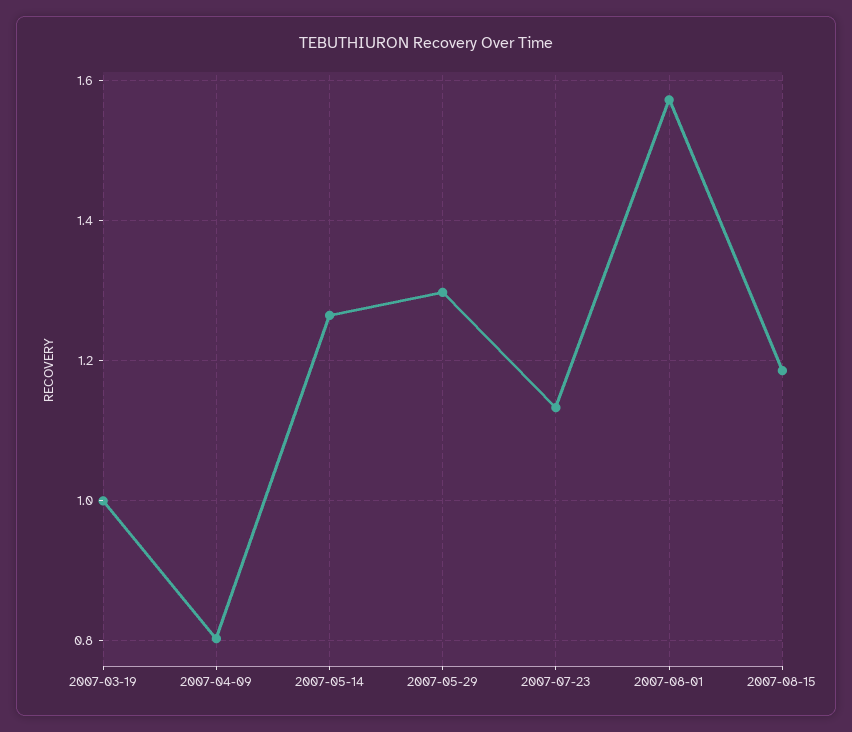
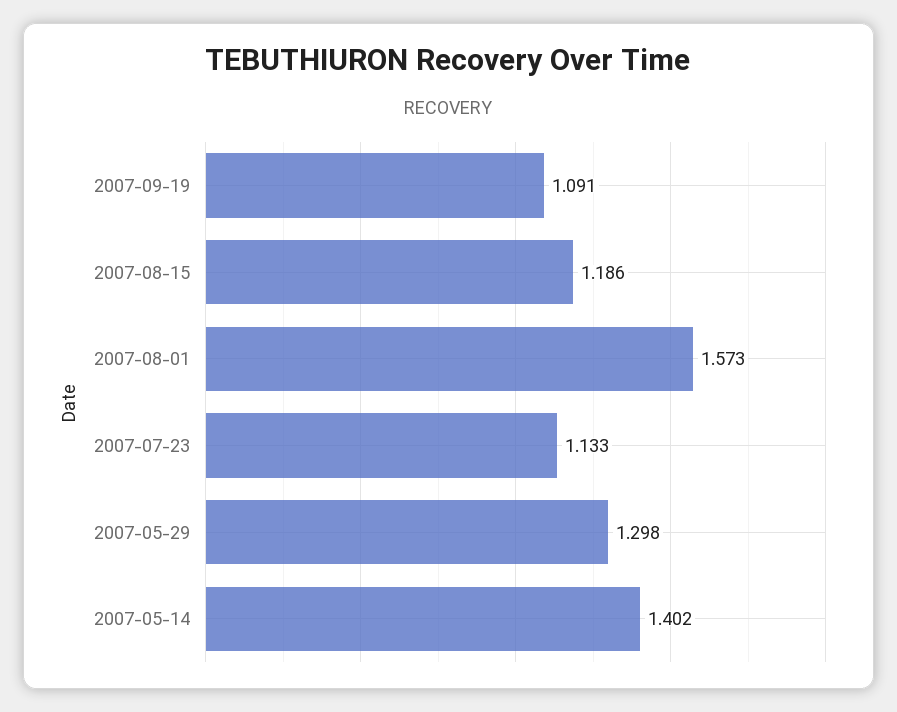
2007-03-19: 1 -> none
2007-04-09: 0.8 -> none
2007-05-14: 1.26 -> 1.402
2007-09-19: none -> 1.091

